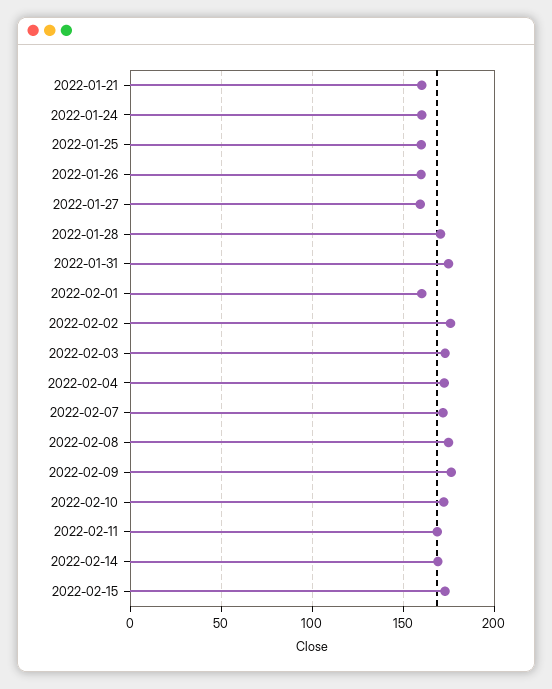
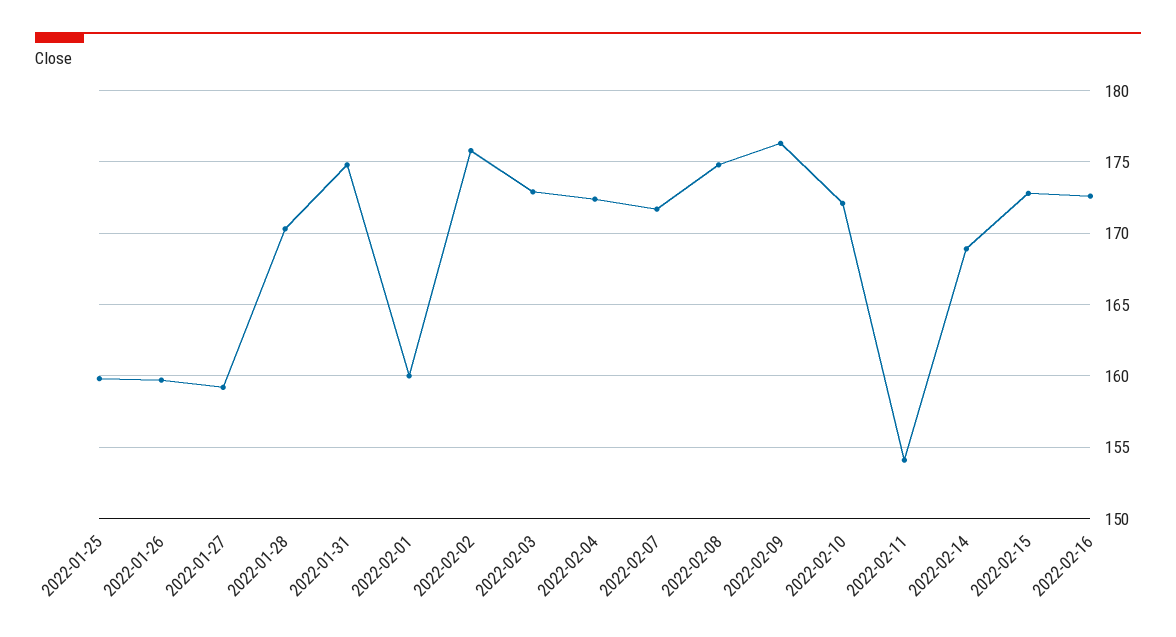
2022-01-21: 160 -> none
2022-01-24: 160 -> none
2022-02-11: 170 -> 154
2022-02-16: none -> 172.5

